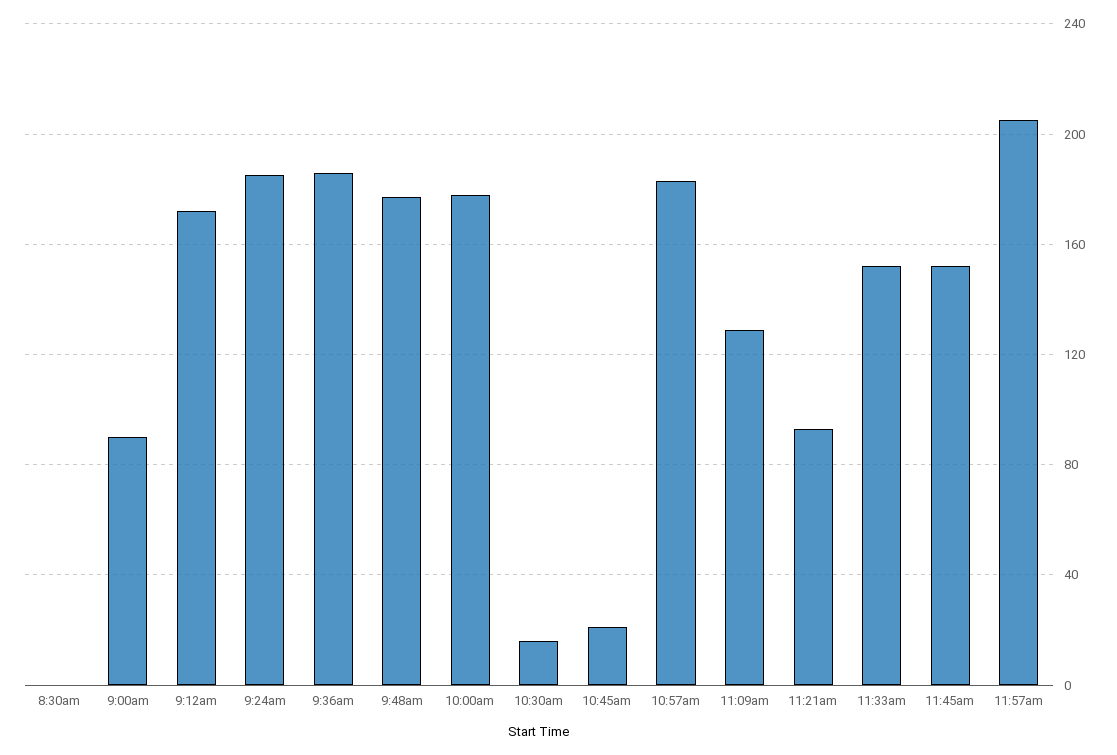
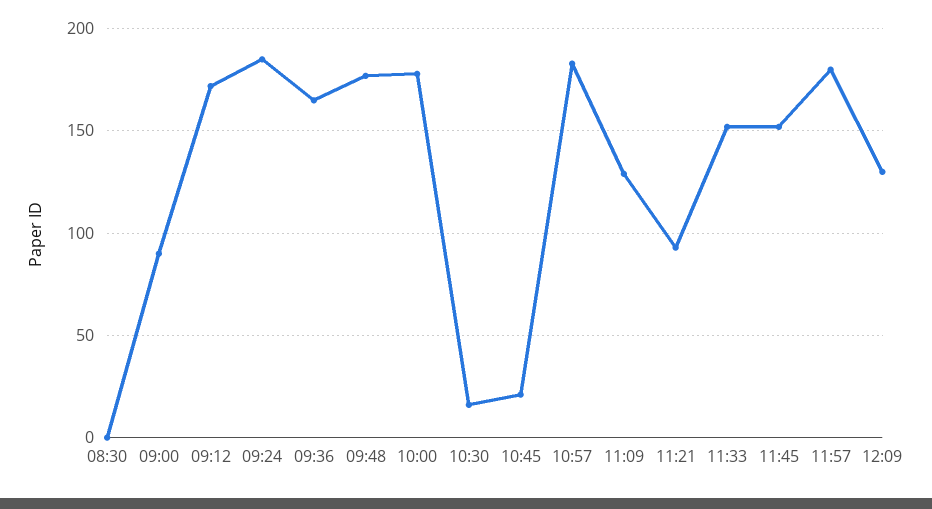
9:36am: 185 -> 165
11:57am: 205 -> 180
12:09: none -> 130

